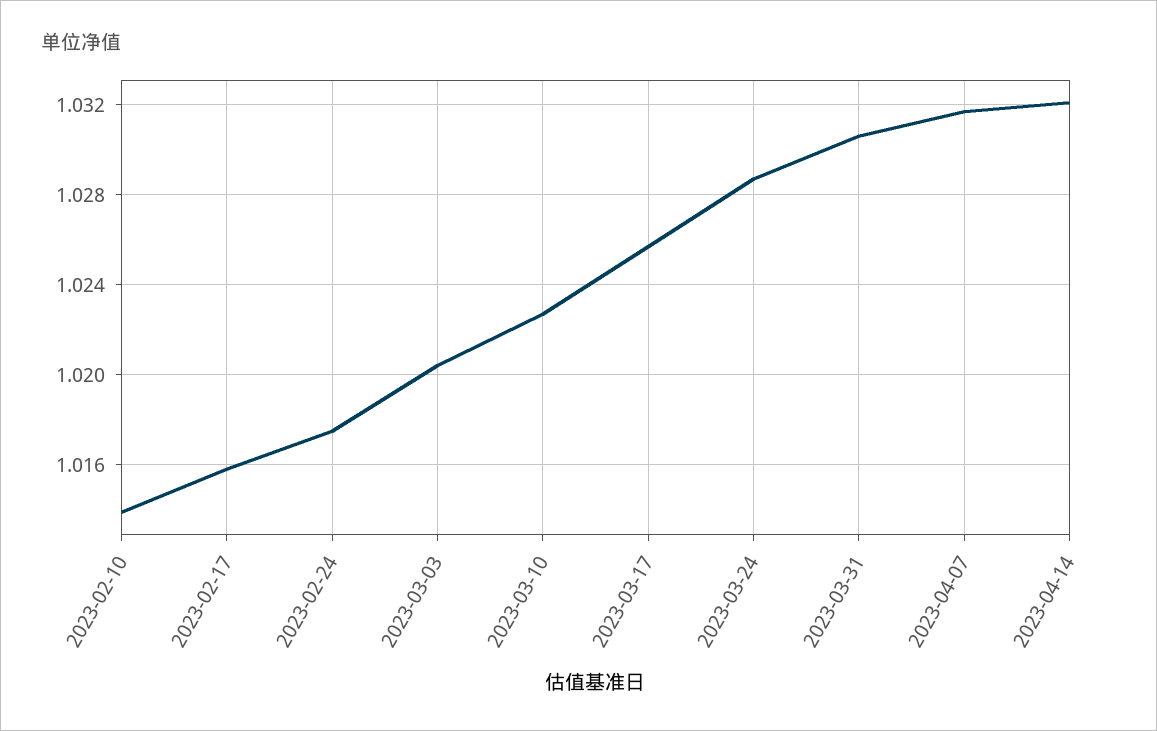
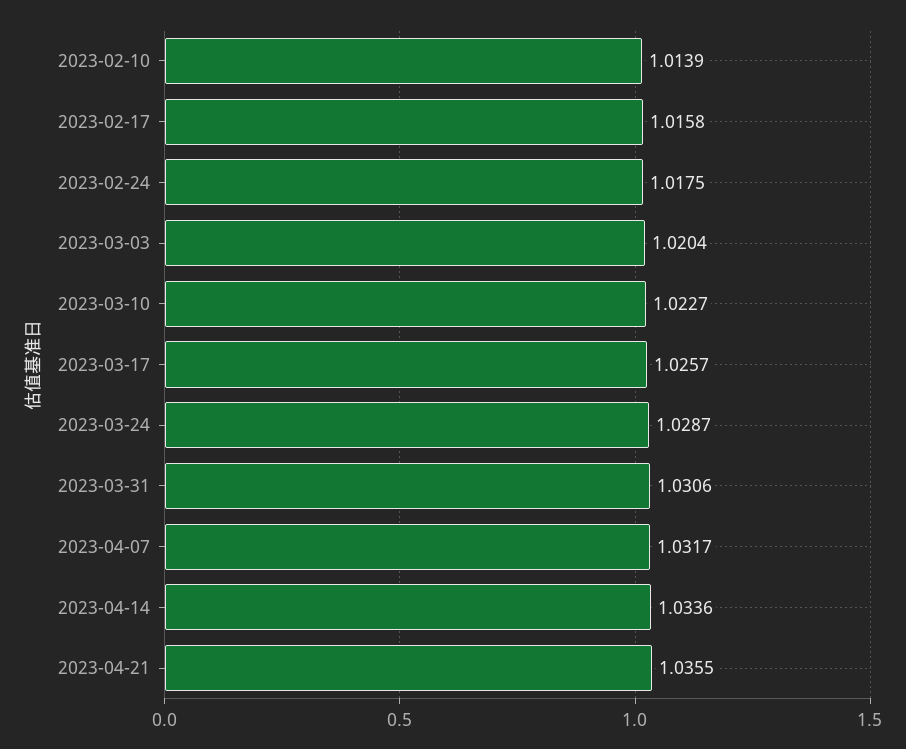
2023-04-14: 1.032 -> 1.0336
2023-04-21: none -> 1.0355

